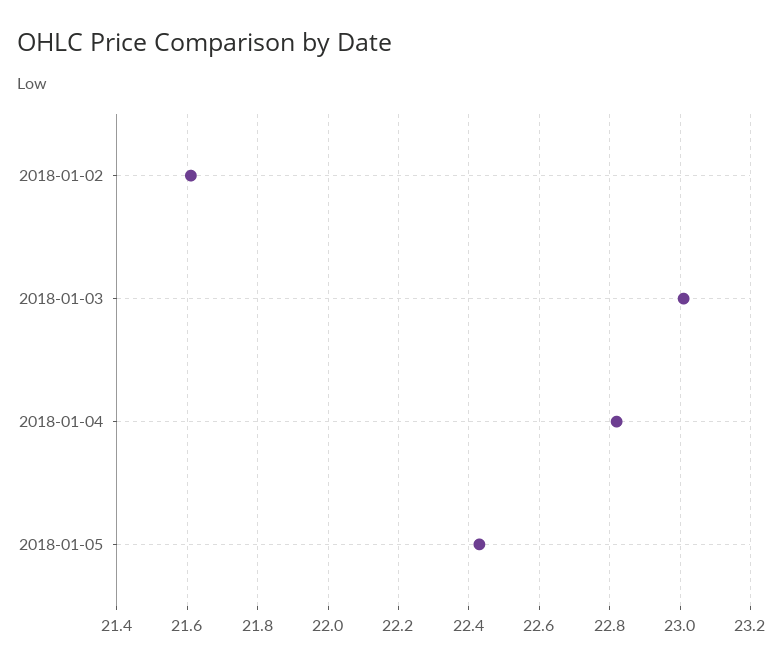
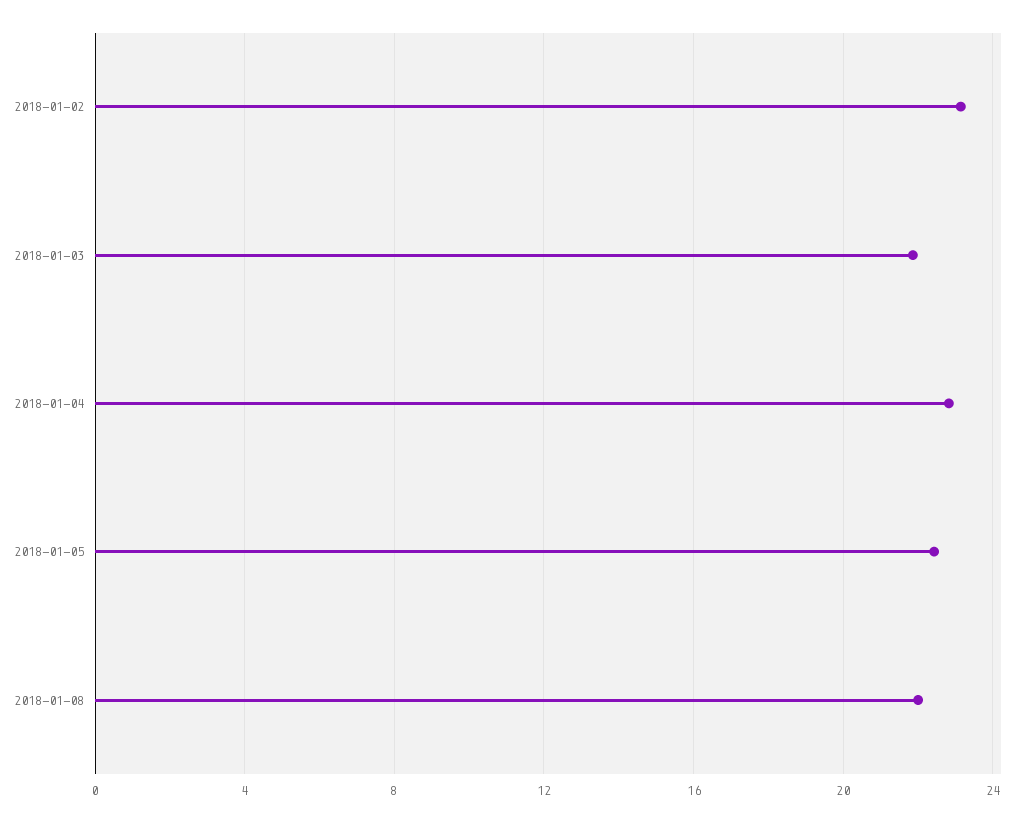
2018-01-02: 21.6 -> 23
2018-01-03: 23 -> 22
2018-01-08: none -> 22

